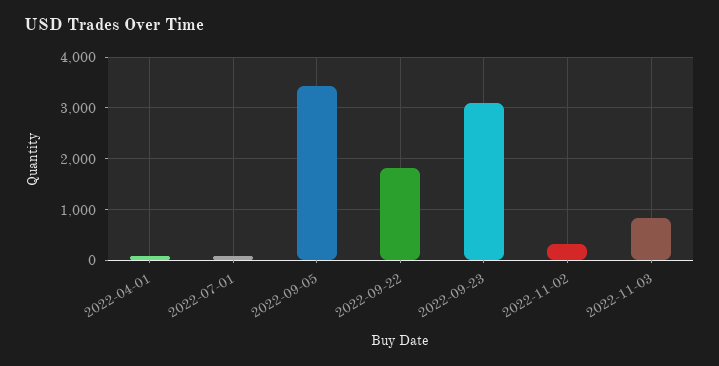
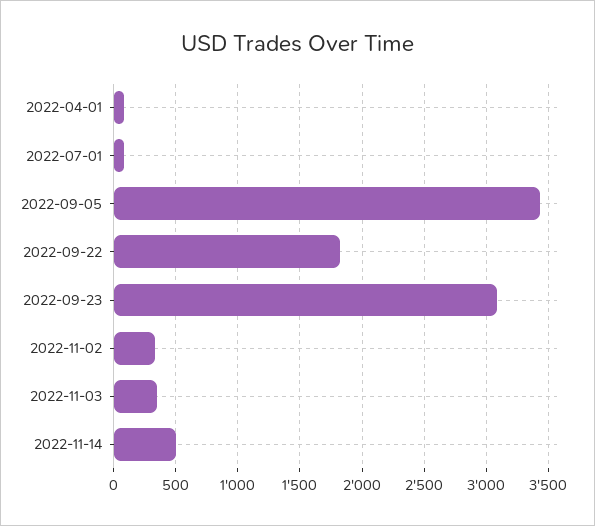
2022-11-03: 800 -> 350
2022-11-14: none -> 500

